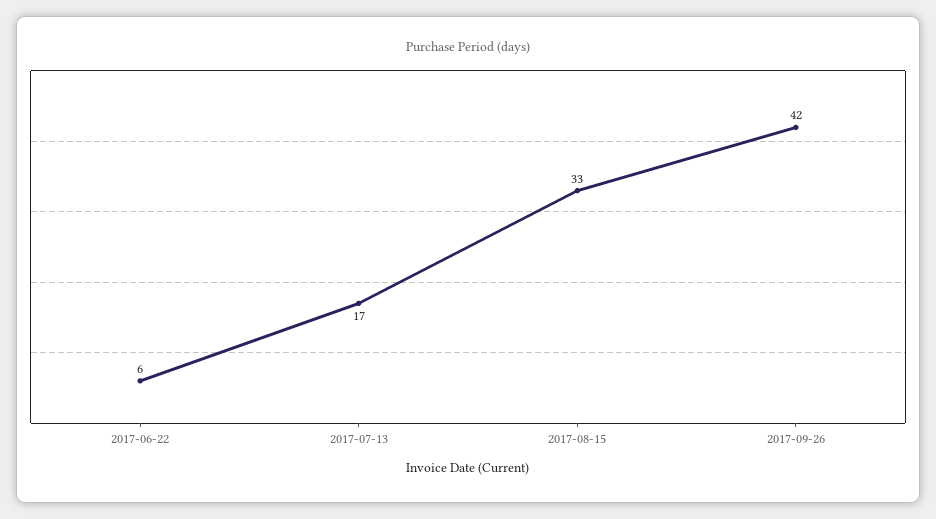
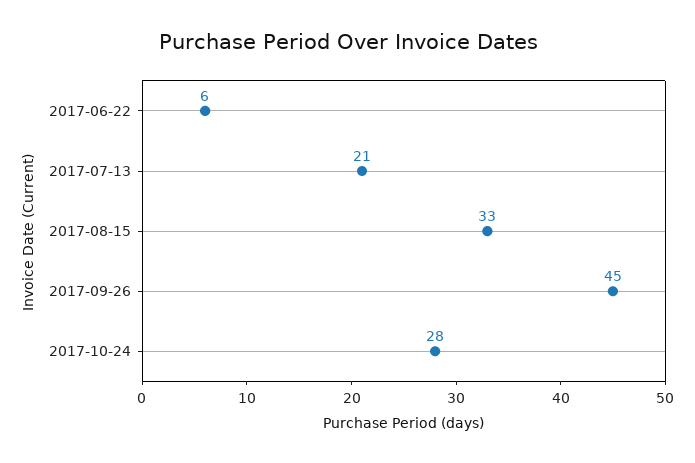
2017-07-13: 17 -> 21
2017-09-26: 42 -> 45
2017-10-24: none -> 28

